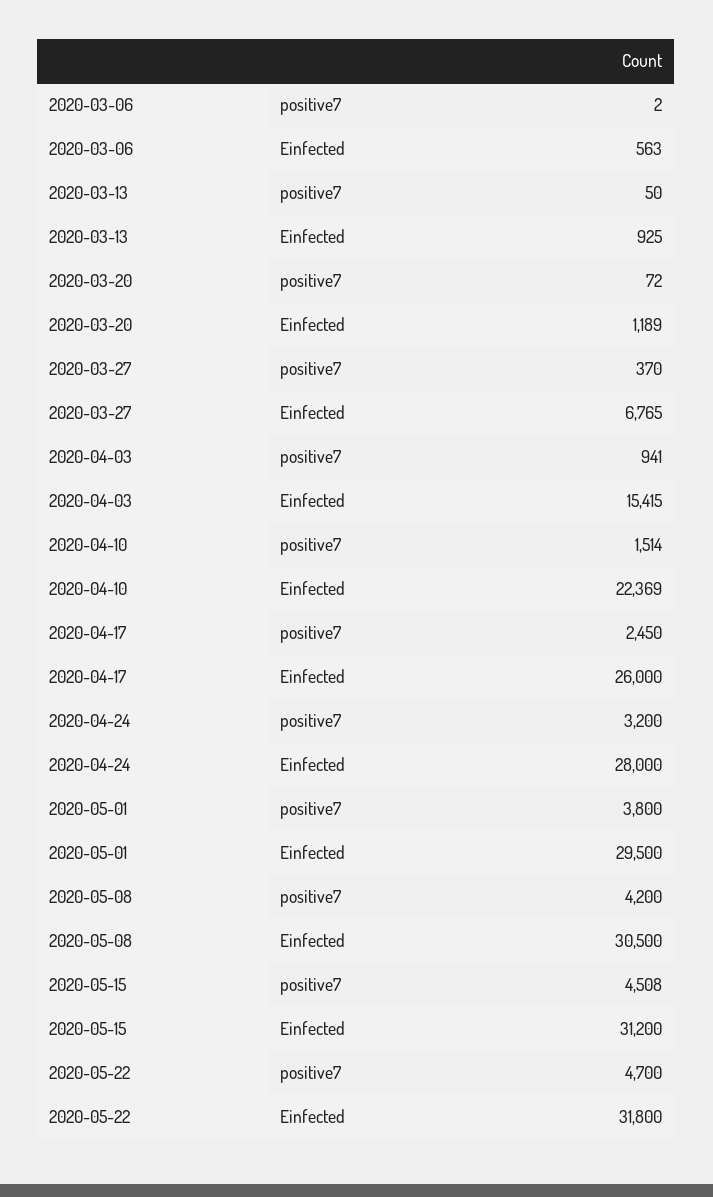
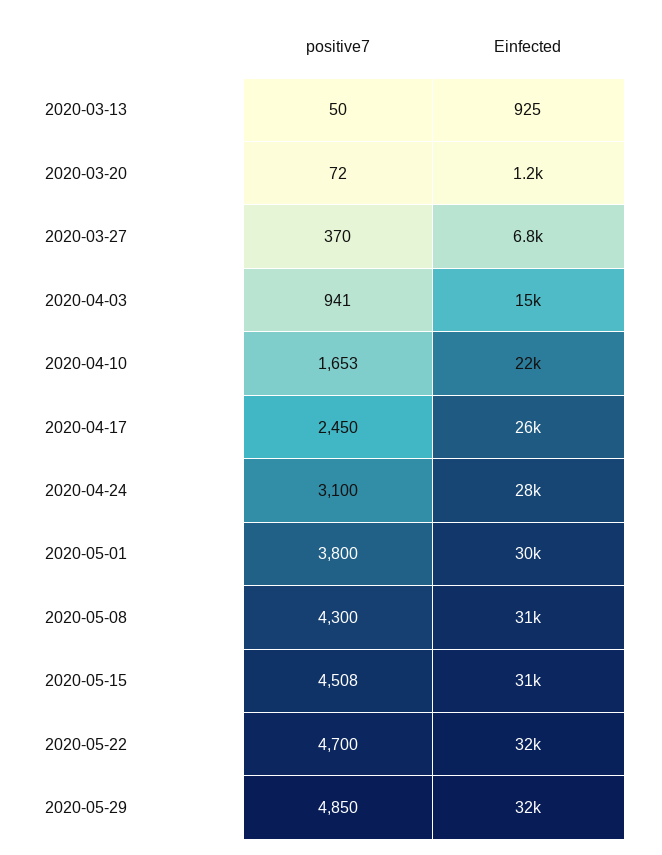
2020-03-06, positive7: 2 -> none
2020-03-06, Einfected: 563 -> none
2020-04-10, positive7: 1514 -> 1653
2020-04-24, positive7: 3200 -> 3100
2020-05-08, positive7: 4200 -> 4300
2020-05-29, positive7: none -> 4850
2020-05-29, Einfected: none -> 32000

